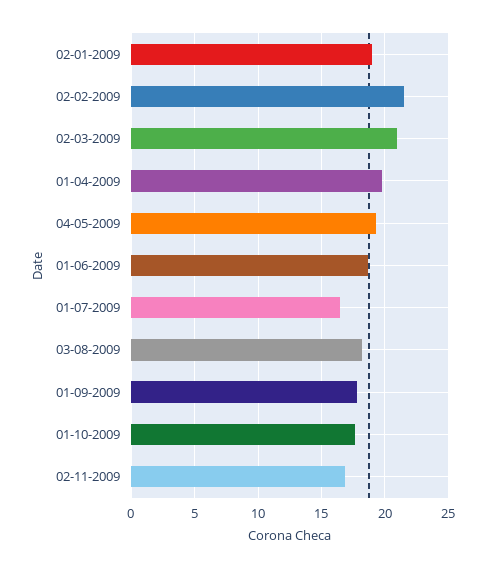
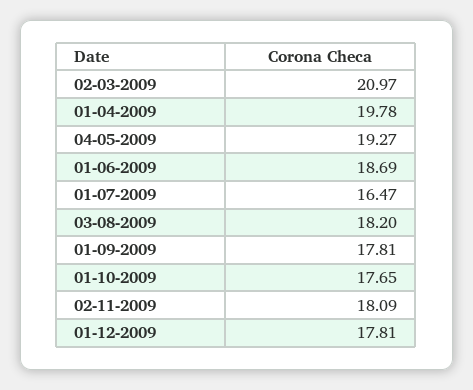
02-01-2009: 19 -> none
02-02-2009: 21.5 -> none
02-11-2009: 17 -> 18.09
01-12-2009: none -> 17.81

